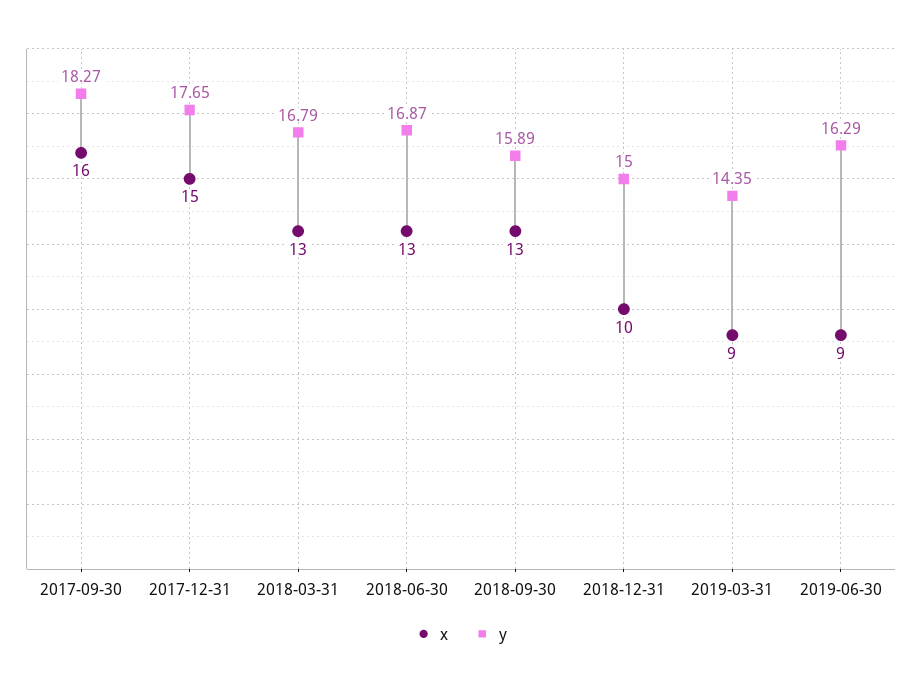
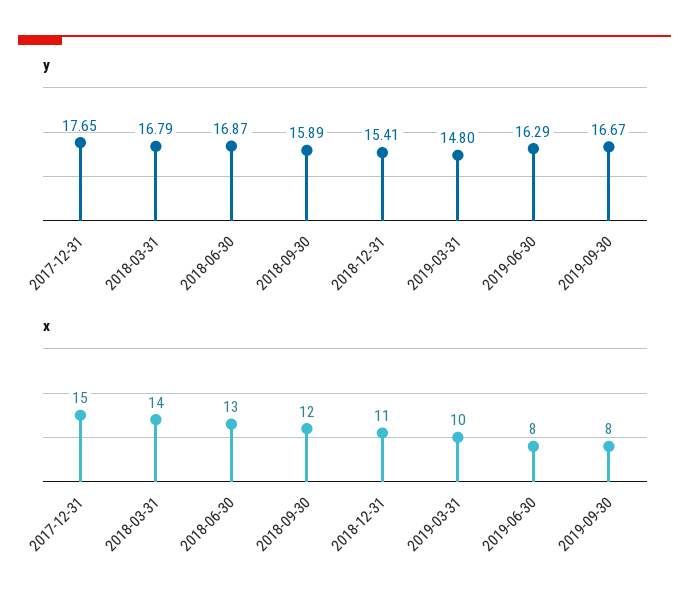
x, 2017-09-30: 16 -> none
y, 2017-09-30: 18.27 -> none
x, 2018-03-31: 13 -> 14
x, 2018-09-30: 13 -> 12
x, 2018-12-31: 10 -> 11
y, 2018-12-31: 15 -> 15.41
x, 2019-03-31: 9 -> 10
y, 2019-03-31: 14.35 -> 14.8
x, 2019-06-30: 9 -> 8
y, 2019-09-30: none -> 16.67
x, 2019-09-30: none -> 8

